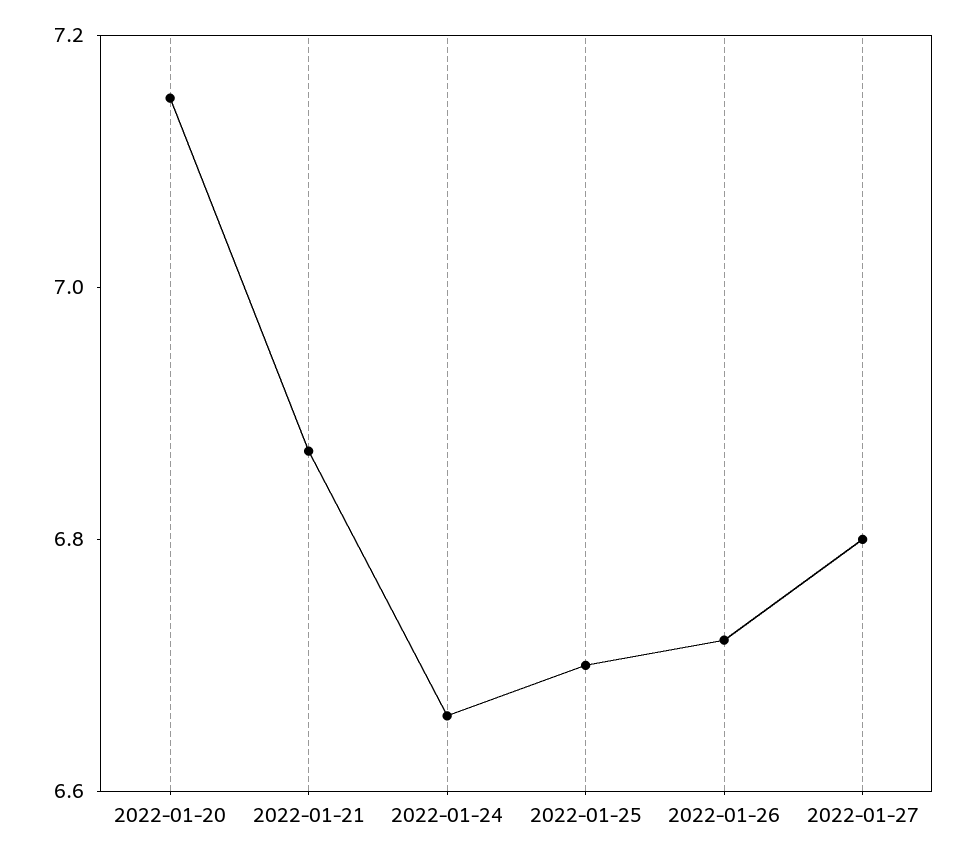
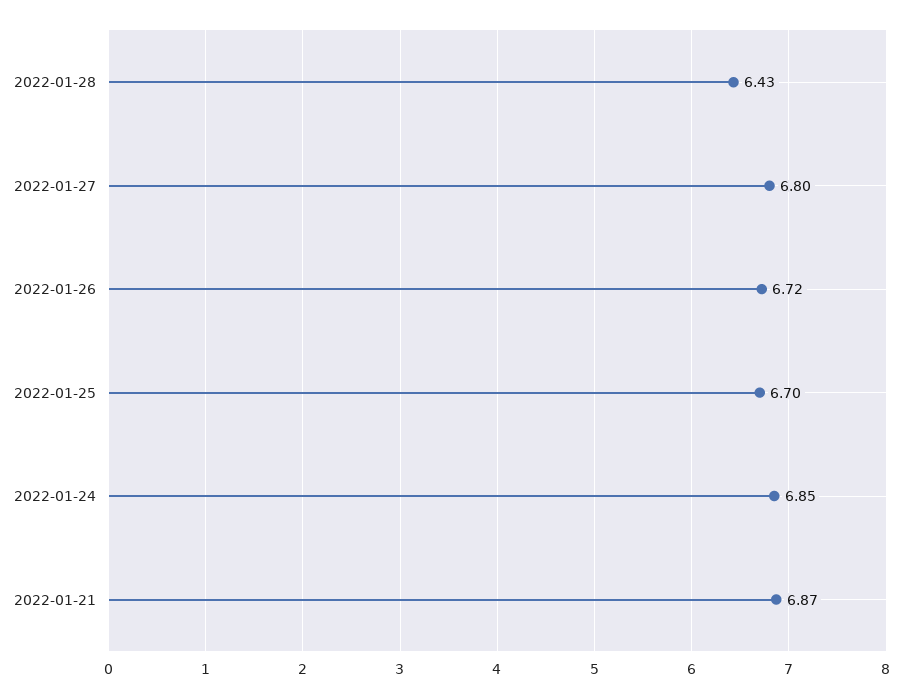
2022-01-20: 7.15 -> none
2022-01-24: 6.65 -> 6.85
2022-01-28: none -> 6.43

